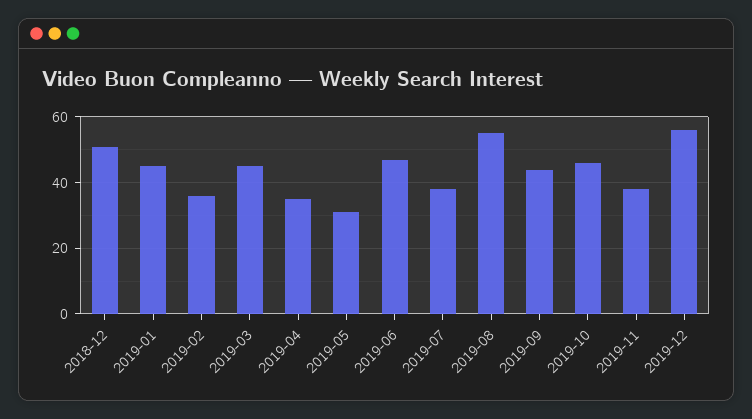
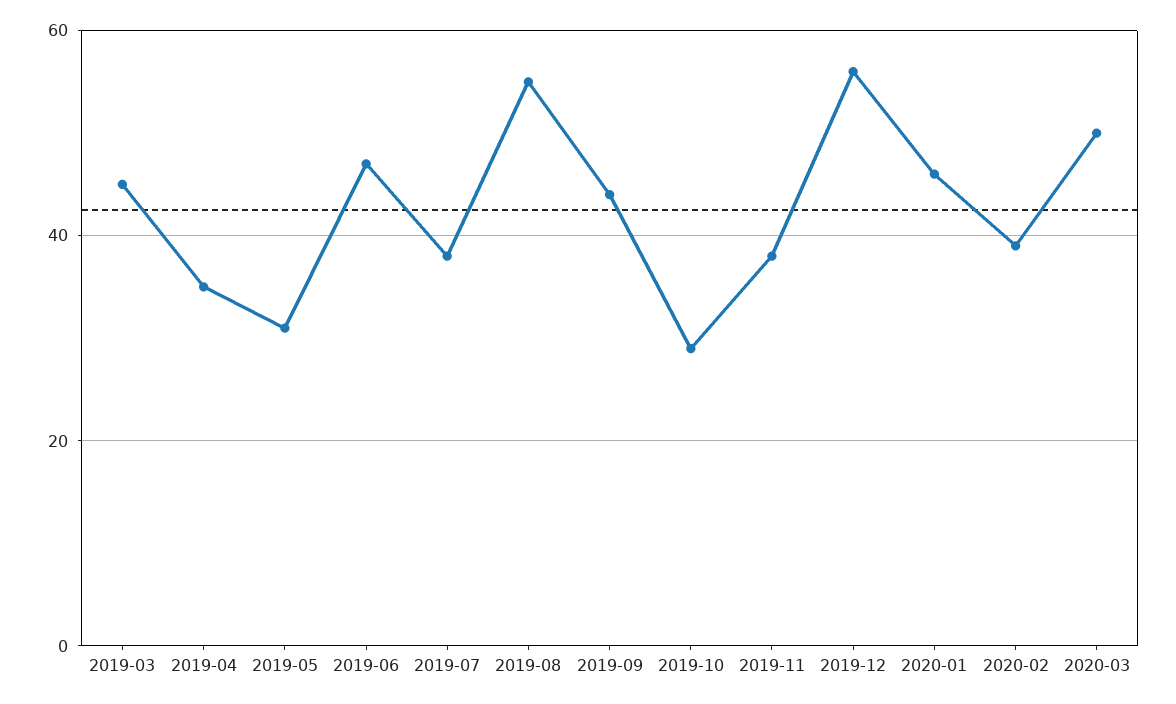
2018-12: 50 -> none
2019-01: 45 -> none
2019-02: 35 -> none
2019-10: 45 -> 30
2020-01: none -> 45
2020-02: none -> 40
2020-03: none -> 50

